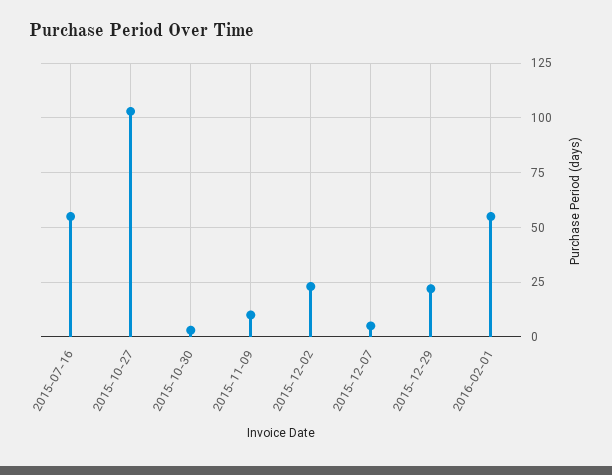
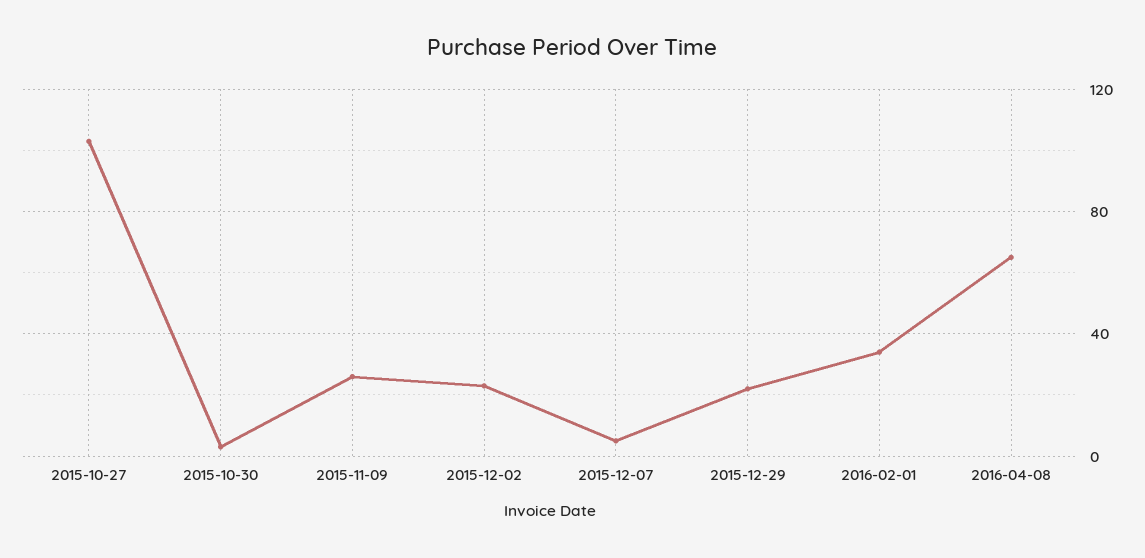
2015-07-16: 55 -> none
2015-11-09: 10 -> 25
2016-02-01: 55 -> 35
2016-04-08: none -> 65

